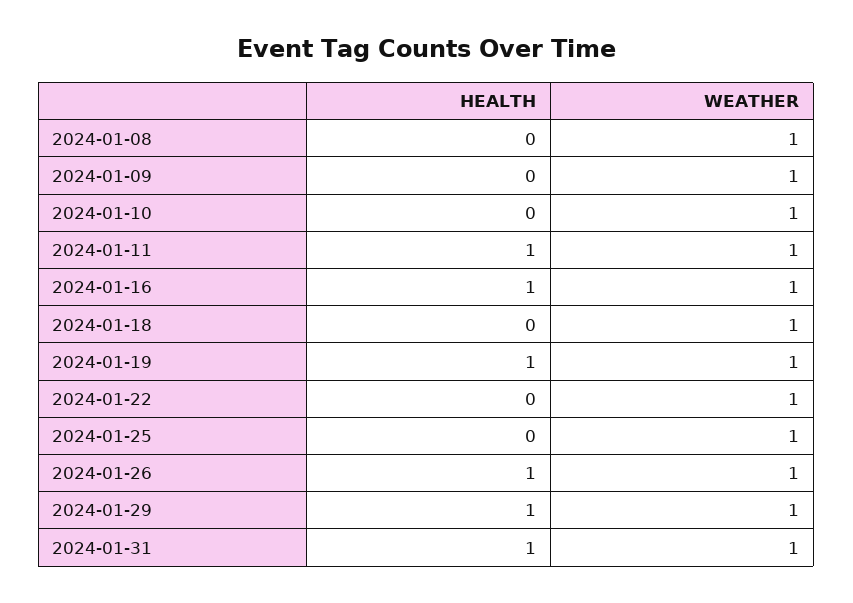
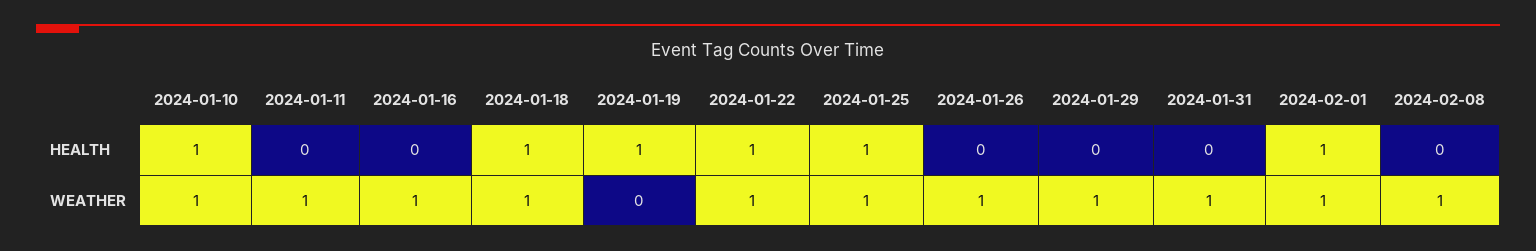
HEALTH, 2024-01-08: 0 -> none
WEATHER, 2024-01-08: 1 -> none
HEALTH, 2024-01-09: 0 -> none
WEATHER, 2024-01-09: 1 -> none
HEALTH, 2024-01-10: 0 -> 1
HEALTH, 2024-01-11: 1 -> 0
HEALTH, 2024-01-16: 1 -> 0
HEALTH, 2024-01-18: 0 -> 1
WEATHER, 2024-01-19: 1 -> 0
HEALTH, 2024-01-22: 0 -> 1
HEALTH, 2024-01-25: 0 -> 1
HEALTH, 2024-01-26: 1 -> 0
HEALTH, 2024-01-29: 1 -> 0
HEALTH, 2024-01-31: 1 -> 0
HEALTH, 2024-02-01: none -> 1
HEALTH, 2024-02-08: none -> 0
WEATHER, 2024-02-01: none -> 1
WEATHER, 2024-02-08: none -> 1

